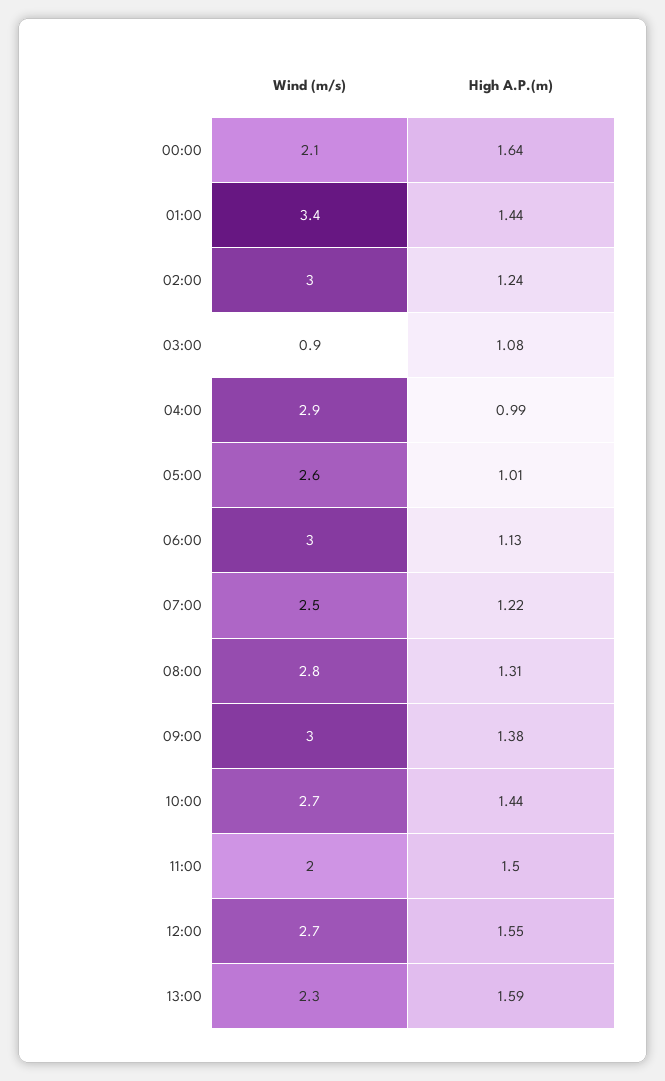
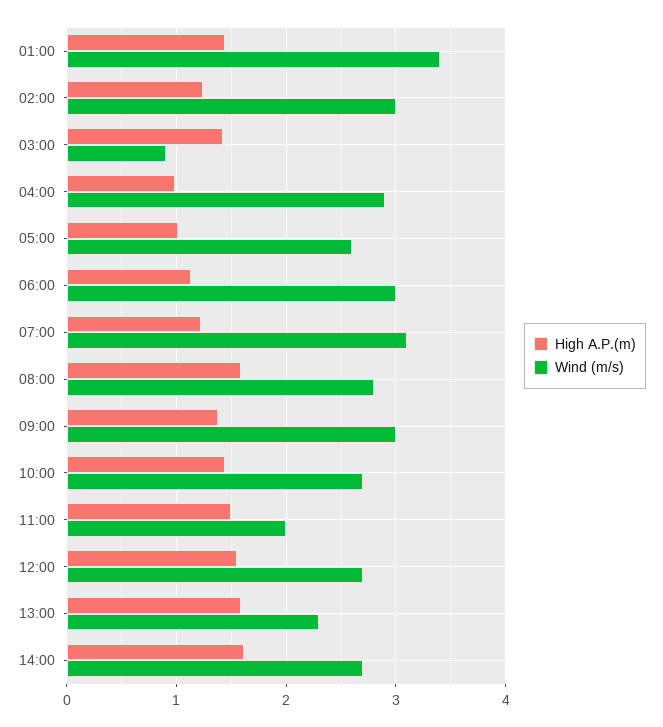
Wind (m/s), 00:00: 2.1 -> none
High A.P.(m), 00:00: 1.64 -> none
High A.P.(m), 03:00: 1.08 -> 1.4
Wind (m/s), 07:00: 2.5 -> 3.1
High A.P.(m), 08:00: 1.31 -> 1.6
High A.P.(m), 14:00: none -> 1.6
Wind (m/s), 14:00: none -> 2.7

